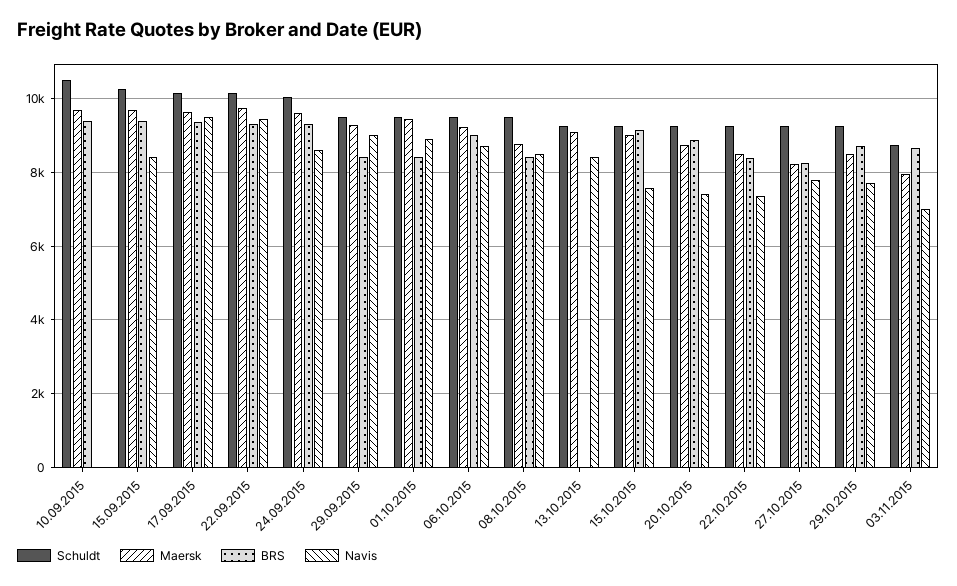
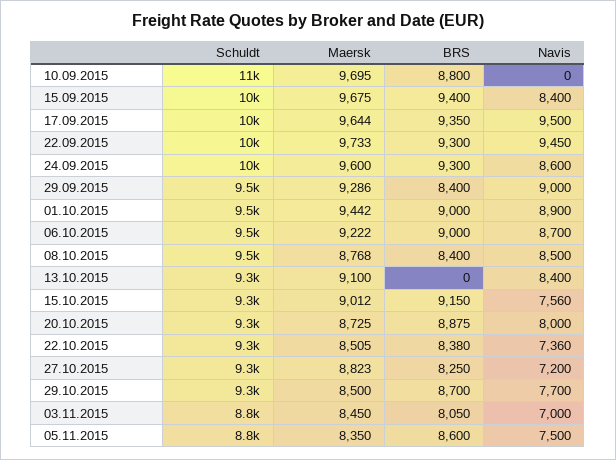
BRS, 10.09.2015: 9400 -> 8800
BRS, 01.10.2015: 8400 -> 9000
Navis, 20.10.2015: 7400 -> 8000
Maersk, 27.10.2015: 8200 -> 8823
Navis, 27.10.2015: 7800 -> 7200
Maersk, 03.11.2015: 8000 -> 8450
BRS, 03.11.2015: 8600 -> 8050
Schuldt, 05.11.2015: none -> 8800
Maersk, 05.11.2015: none -> 8350
BRS, 05.11.2015: none -> 8600
Navis, 05.11.2015: none -> 7500

